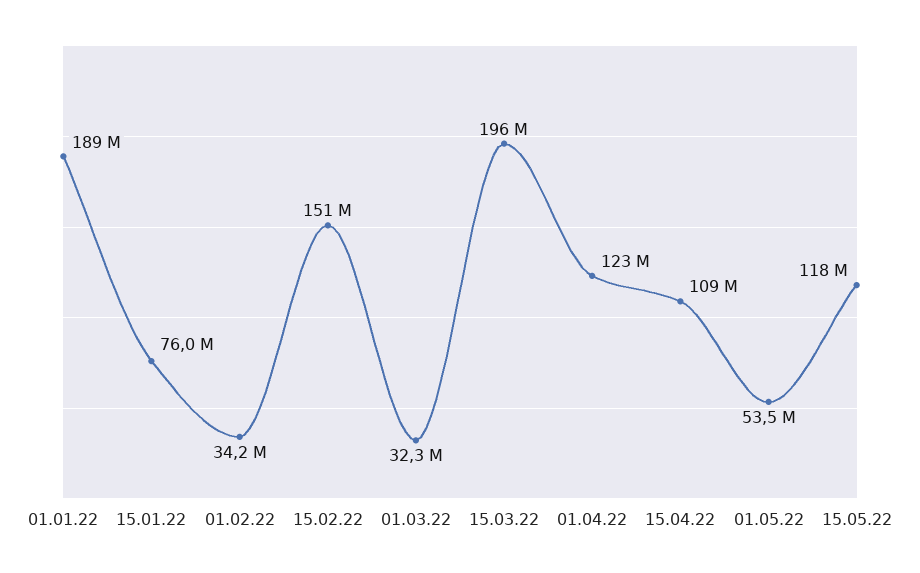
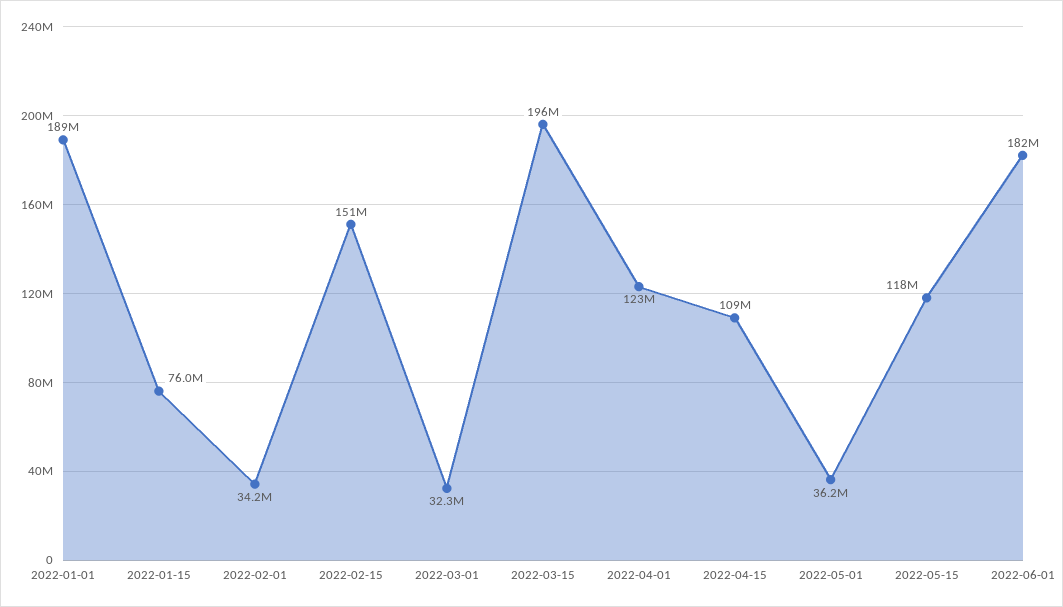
01.05.22: 53500000 -> 36200000
2022-06-01: none -> 182000000

